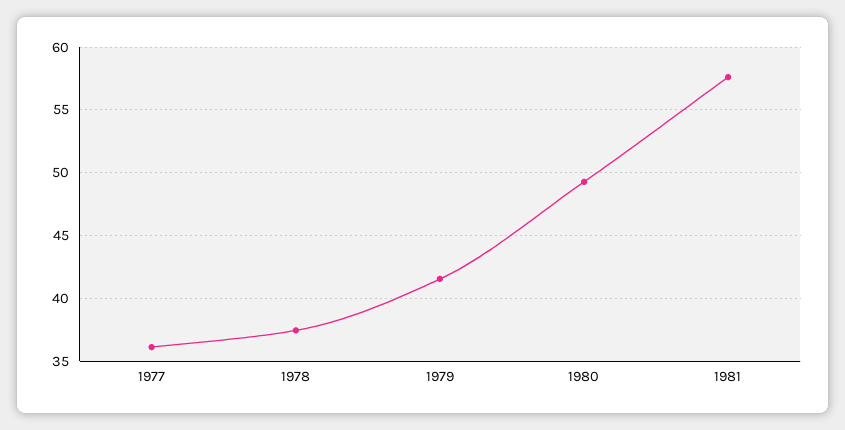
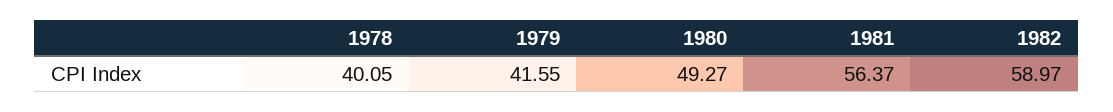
1977: 36 -> none
1978: 37.5 -> 40.05
1981: 57.5 -> 56.37
1982: none -> 58.97

